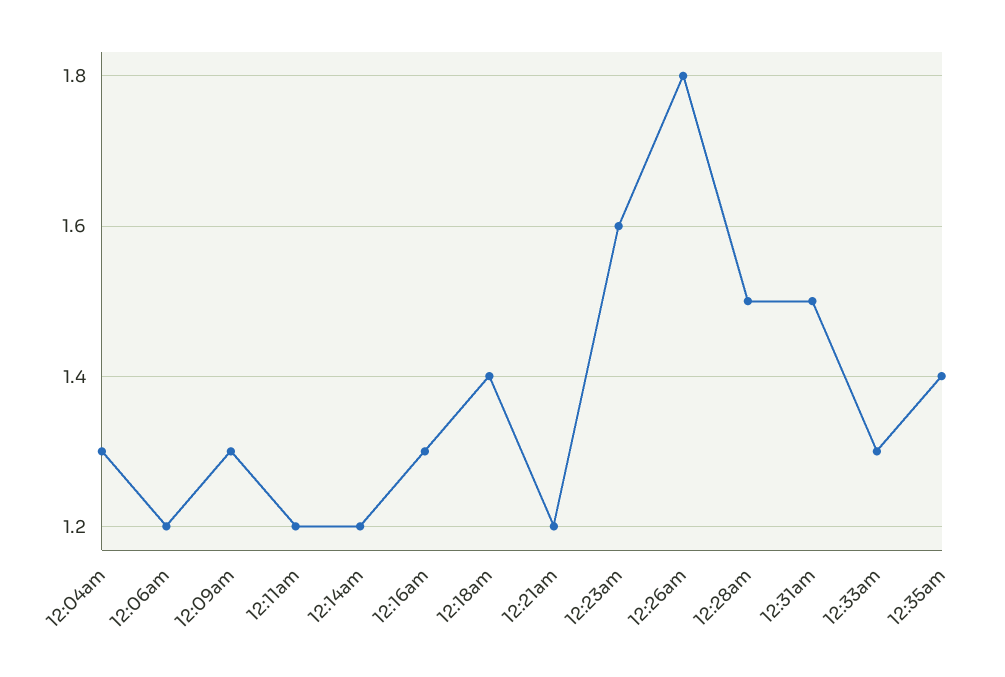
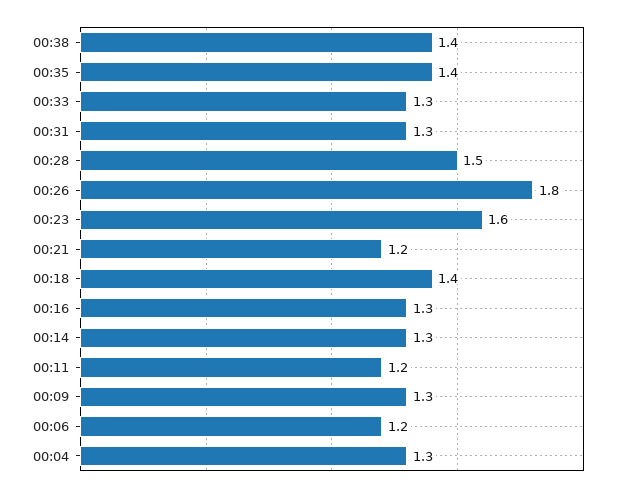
12:14am: 1.2 -> 1.3
12:31am: 1.5 -> 1.3
00:38: none -> 1.4

